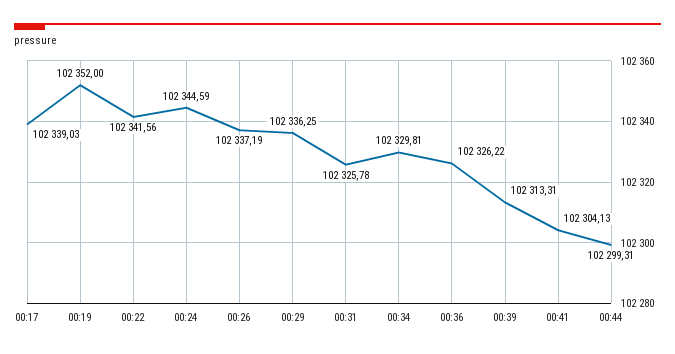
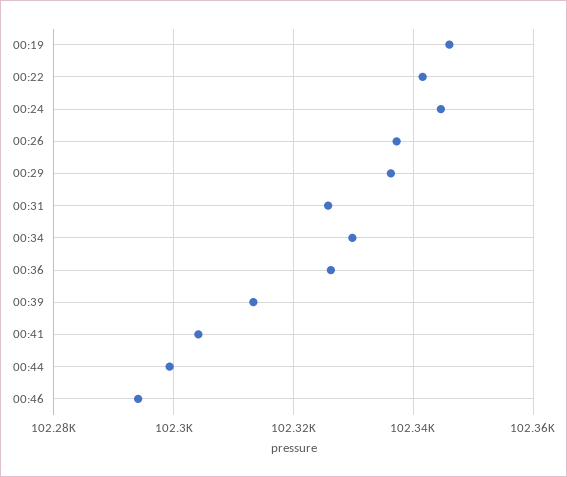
00:17: 102339.03 -> none
00:19: 102352 -> 102346
00:46: none -> 102294

